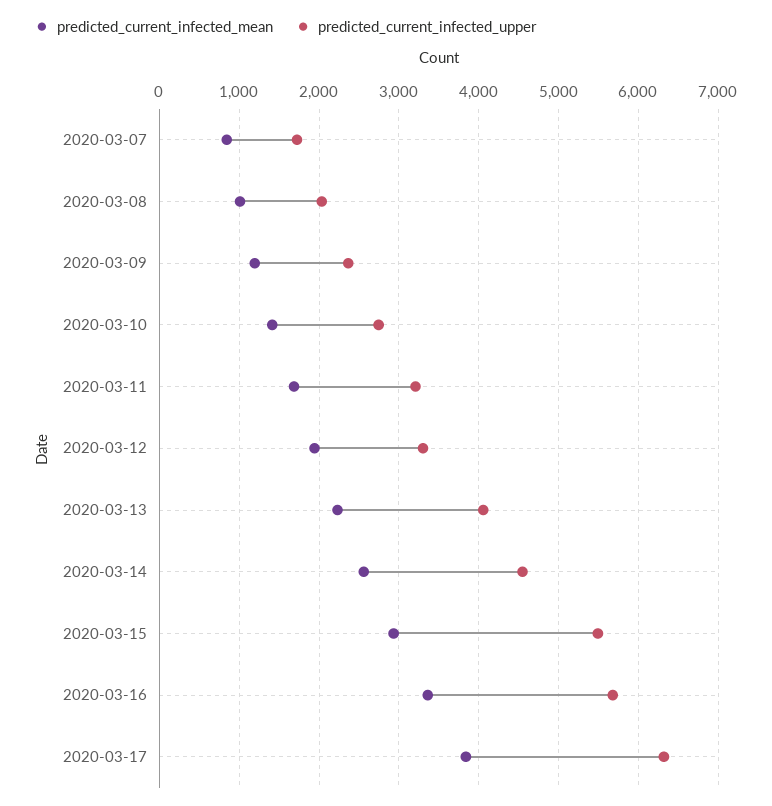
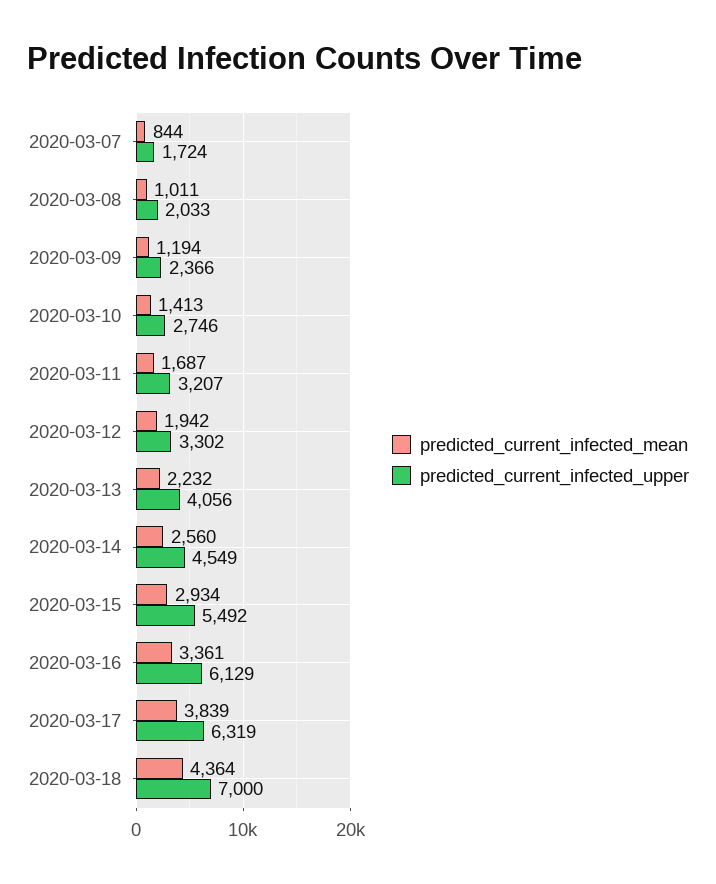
predicted_current_infected_upper, 2020-03-16: 5700 -> 6129
predicted_current_infected_mean, 2020-03-18: none -> 4364
predicted_current_infected_upper, 2020-03-18: none -> 7000

